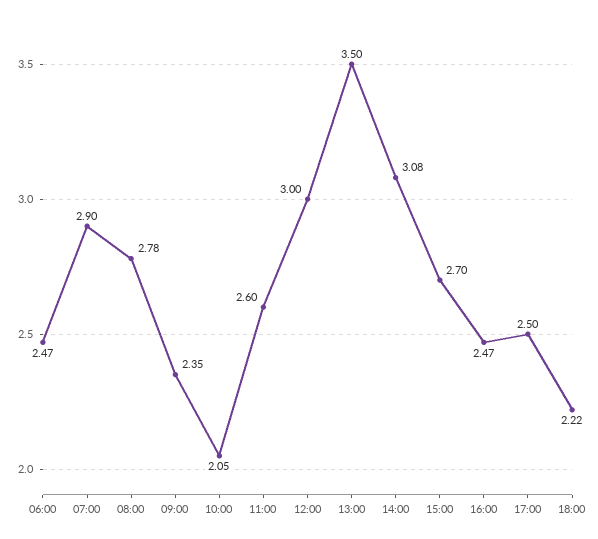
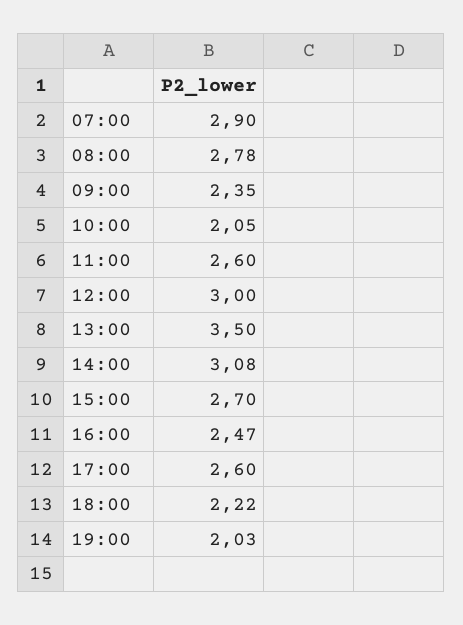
06:00: 2.47 -> none
17:00: 2.5 -> 2.6
19:00: none -> 2.03

